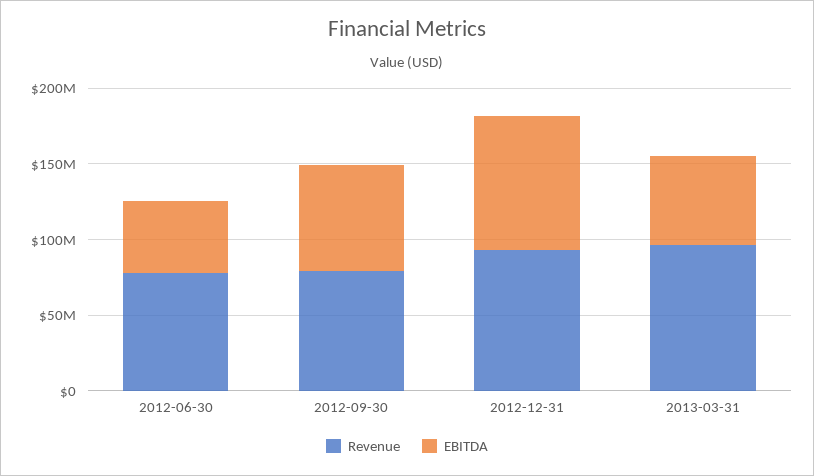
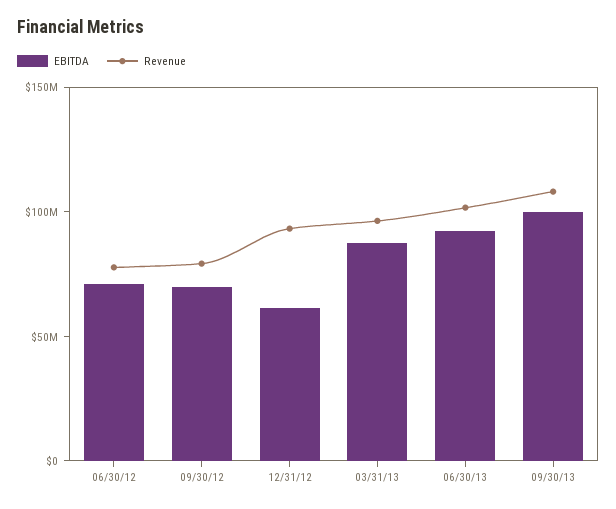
EBITDA, 2012-06-30: 50000000 -> 70000000
EBITDA, 2012-12-31: 90000000 -> 60000000
EBITDA, 2013-03-31: 60000000 -> 90000000
EBITDA, 06/30/13: none -> 90000000
Revenue, 06/30/13: none -> 100000000
EBITDA, 09/30/13: none -> 100000000
Revenue, 09/30/13: none -> 110000000

